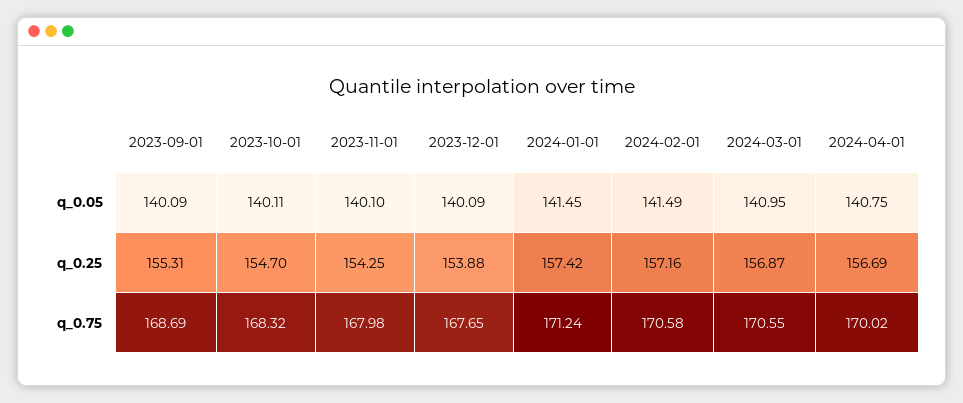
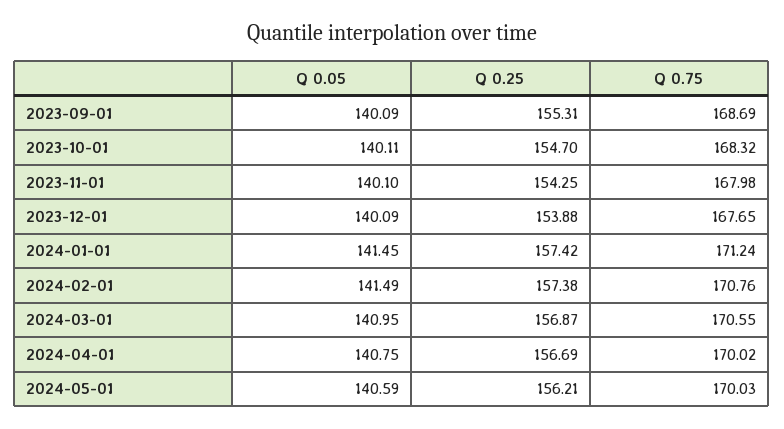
2024-02-01, q_0.25: 157.16 -> 157.38
2024-02-01, q_0.75: 170.58 -> 170.76
2024-05-01, q_0.05: none -> 140.59
2024-05-01, q_0.25: none -> 156.21
2024-05-01, q_0.75: none -> 170.03

